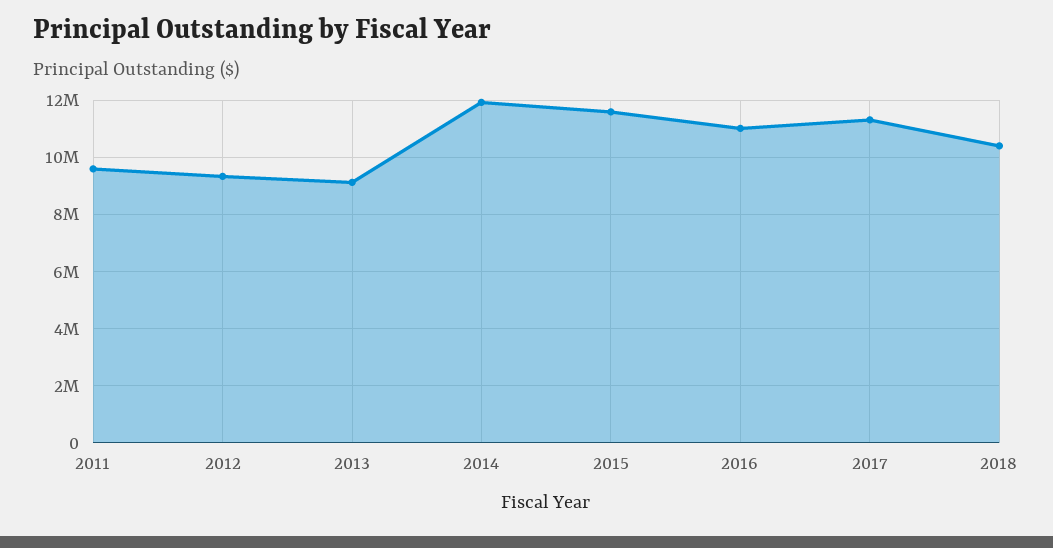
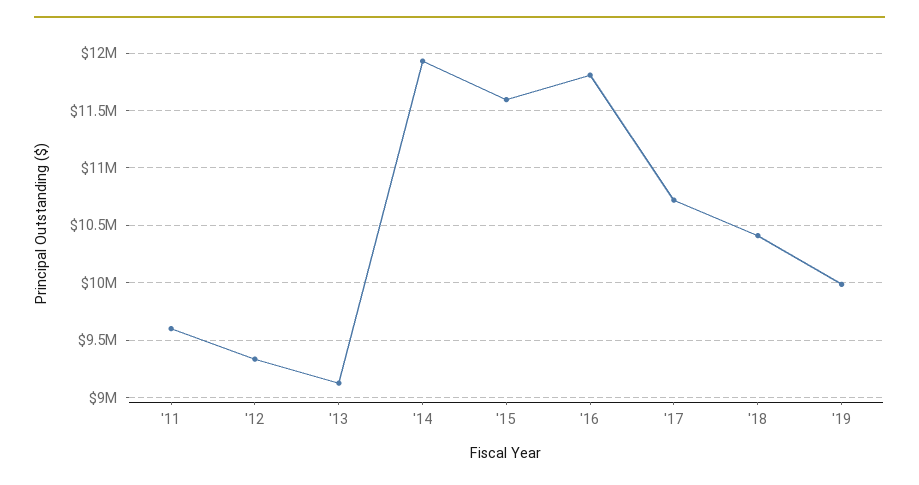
2016: 11000000 -> 11800000
2017: 11250000 -> 10700000
'19: none -> 10000000

